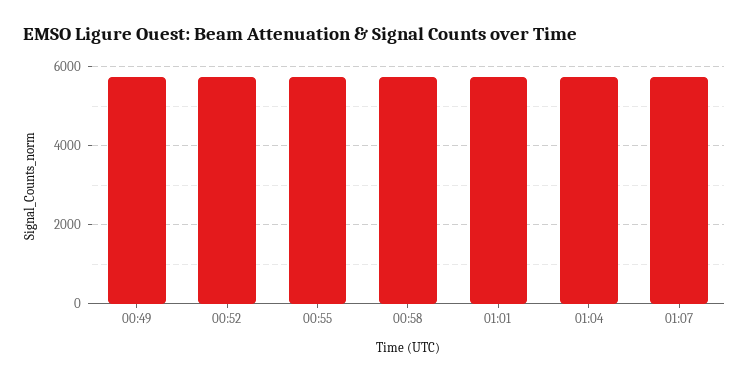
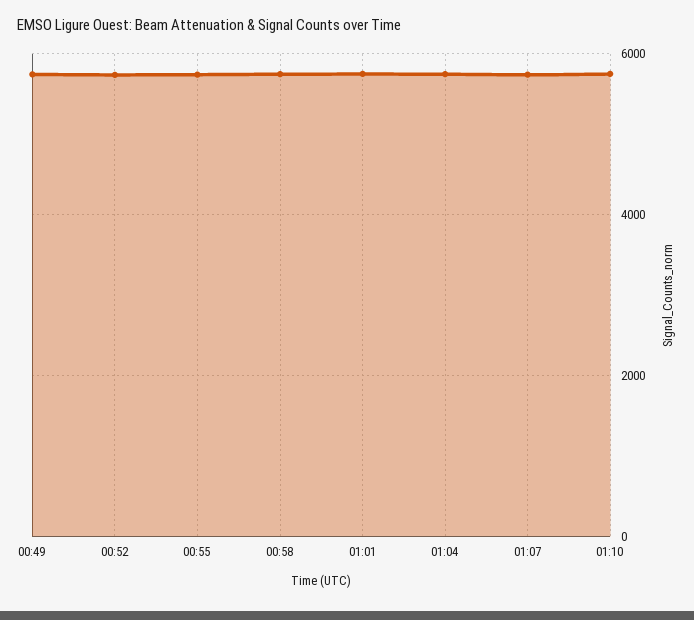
01:10: none -> 5800

